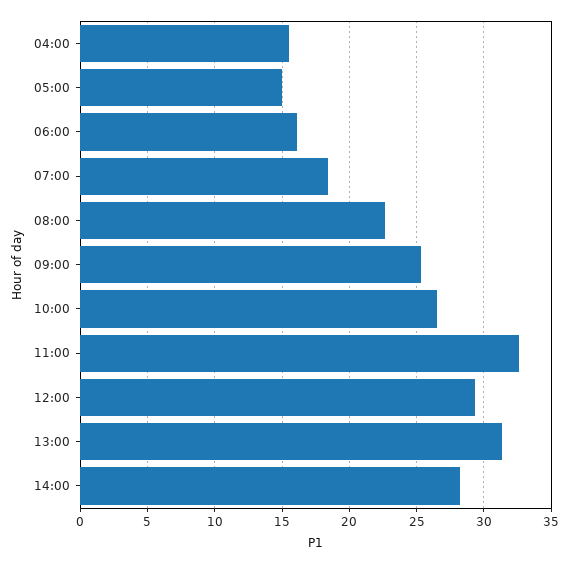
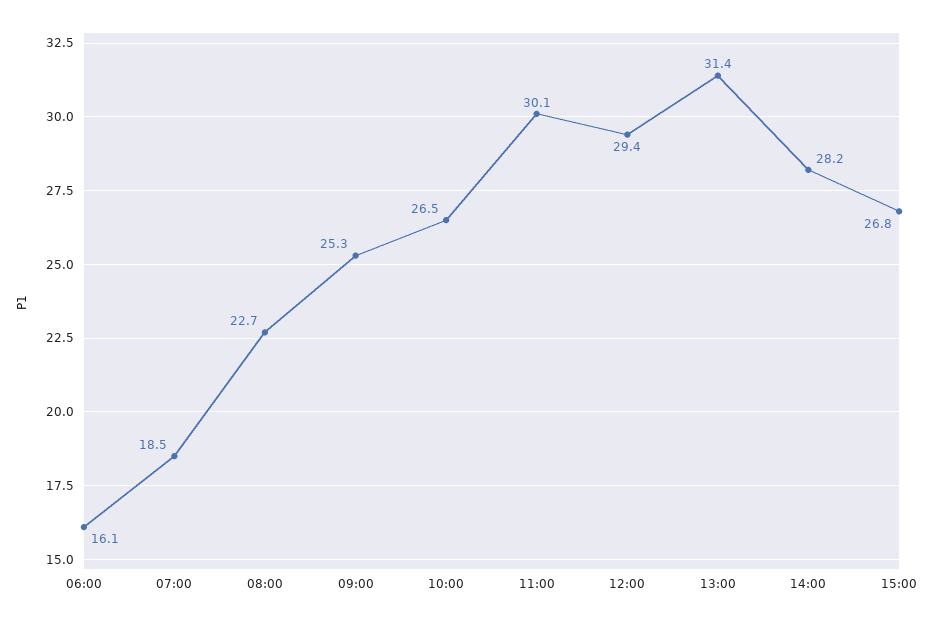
04:00: 15.5 -> none
05:00: 15 -> none
11:00: 32.5 -> 30.1
15:00: none -> 26.8

